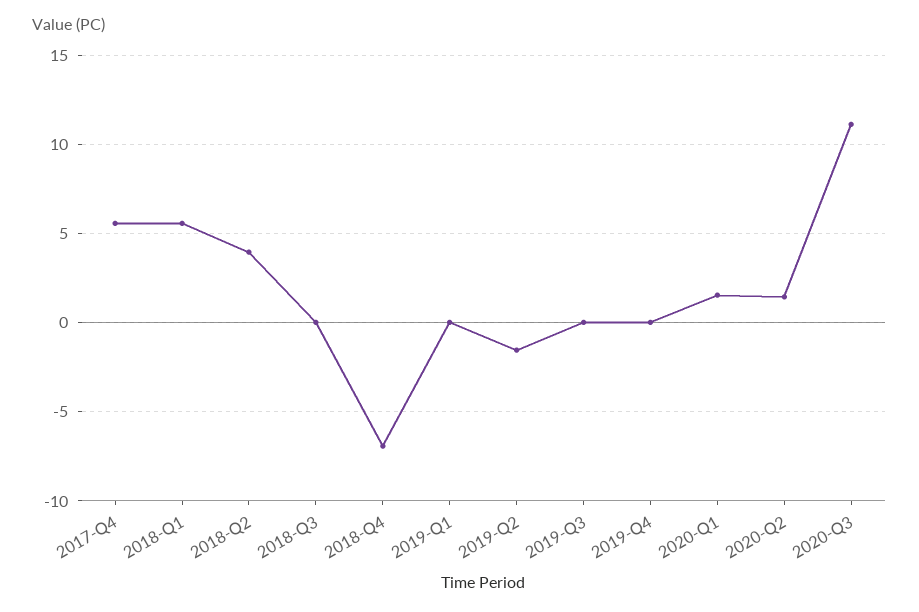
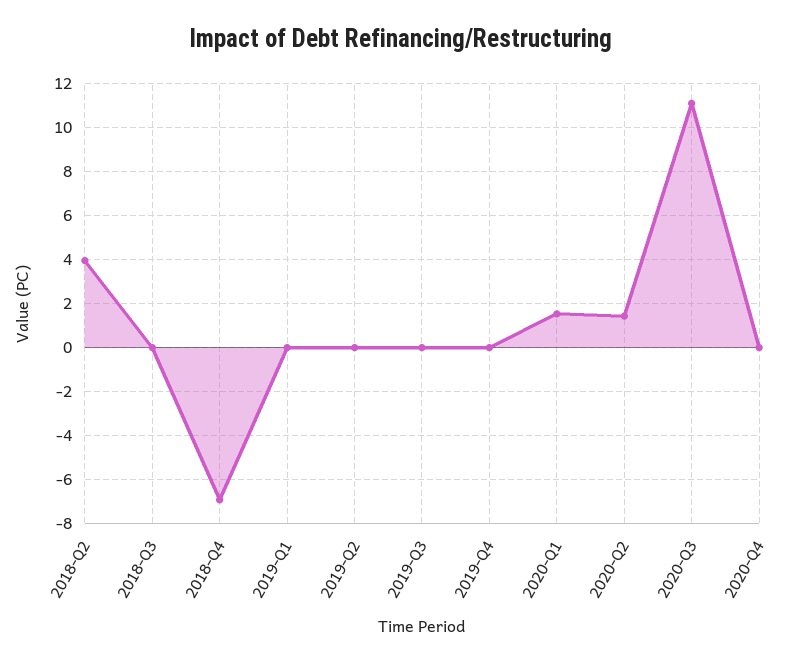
2017-Q4: 5.5 -> none
2018-Q1: 5.5 -> none
2019-Q2: -1.5 -> 0
2020-Q4: none -> 0

